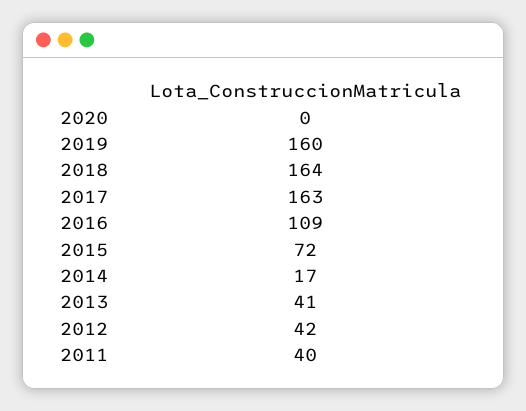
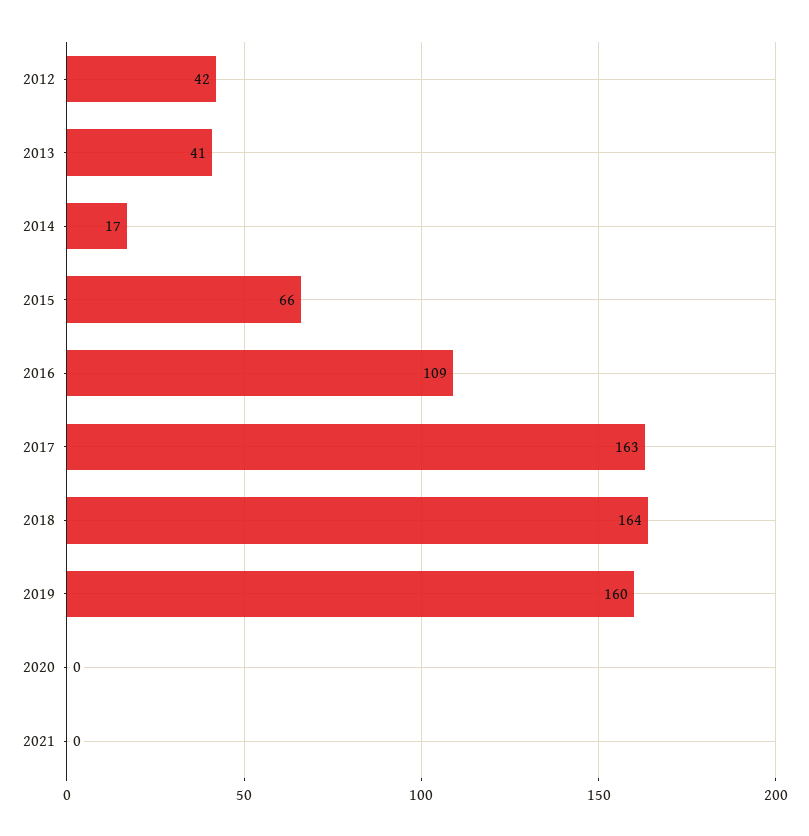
2015: 72 -> 66
2011: 40 -> none
2021: none -> 0

